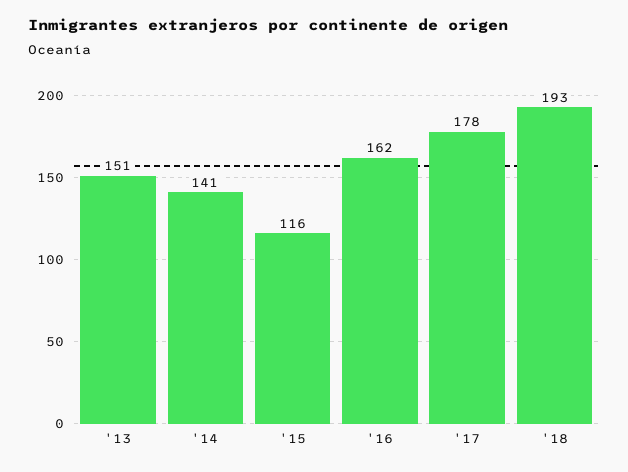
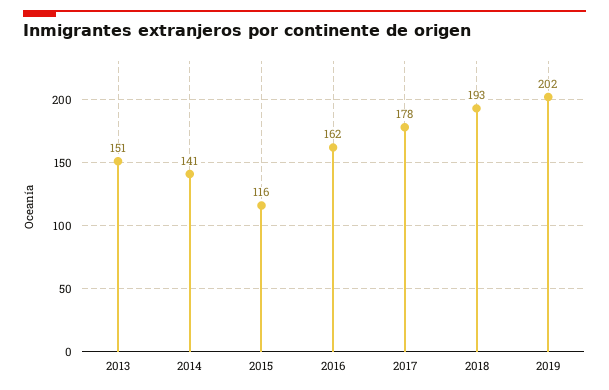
2019: none -> 202

